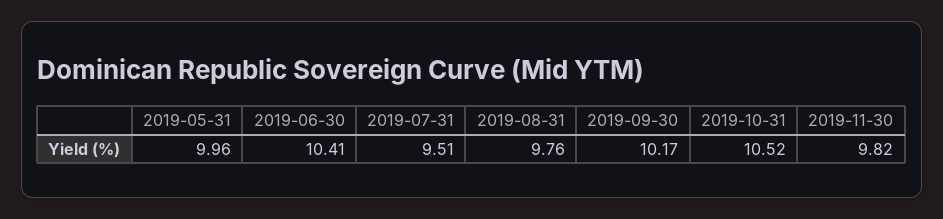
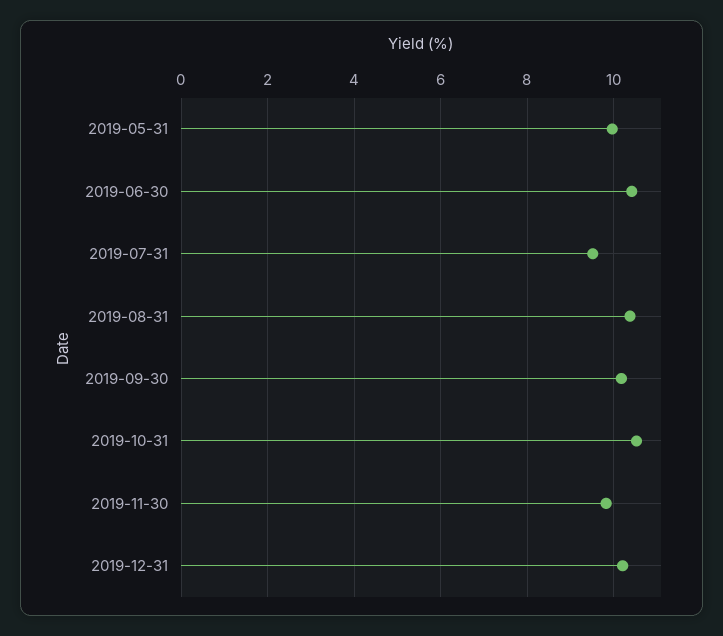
2019-08-31: 9.76 -> 10.4
2019-12-31: none -> 10.2

